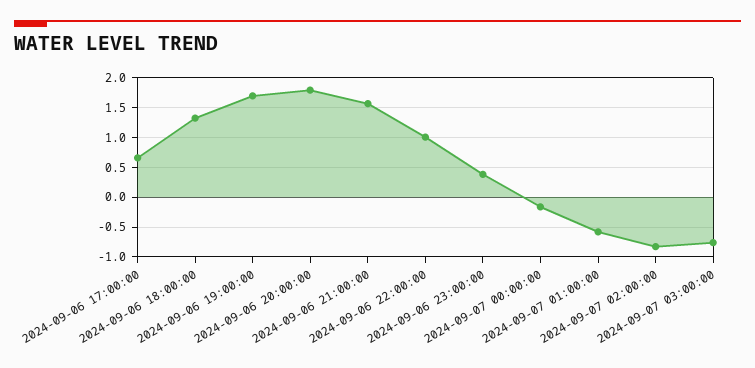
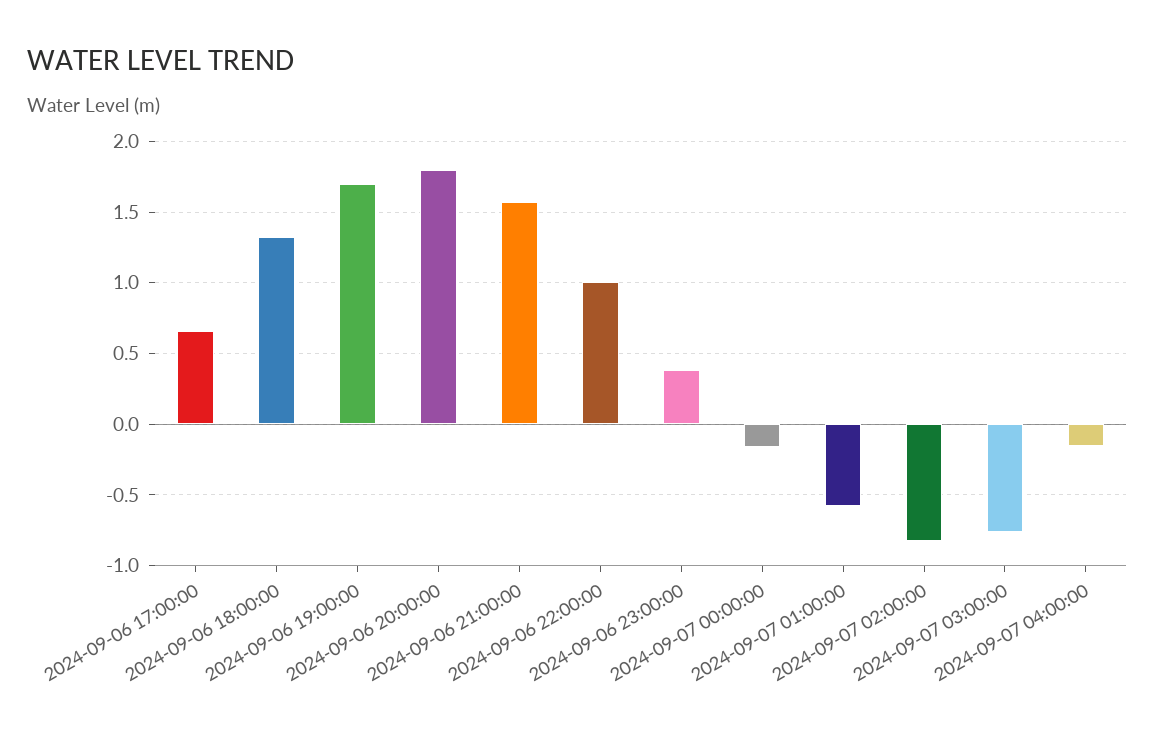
2024-09-07 04:00:00: none -> -0.15

